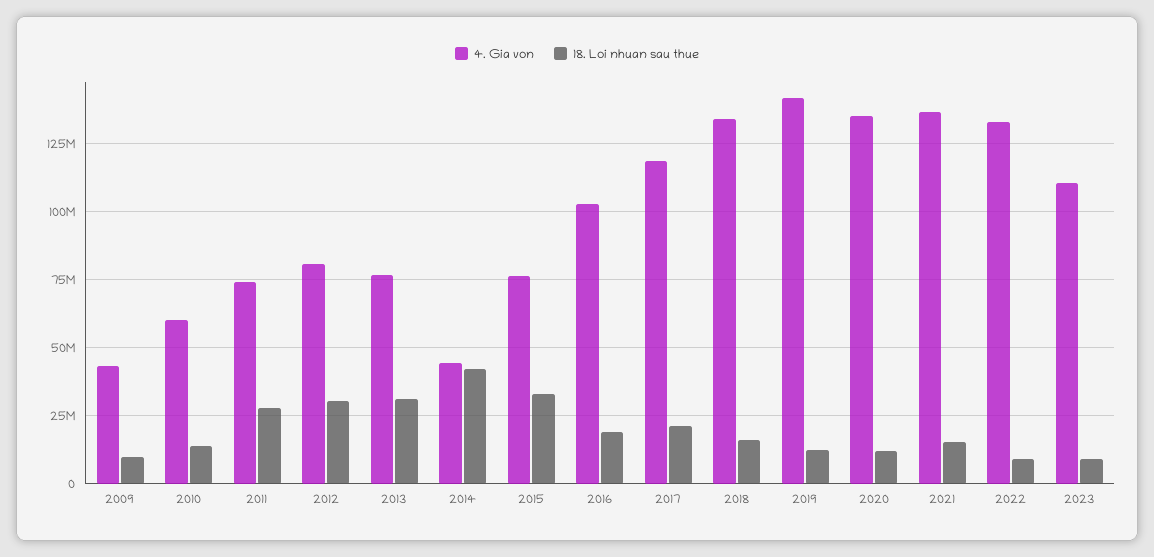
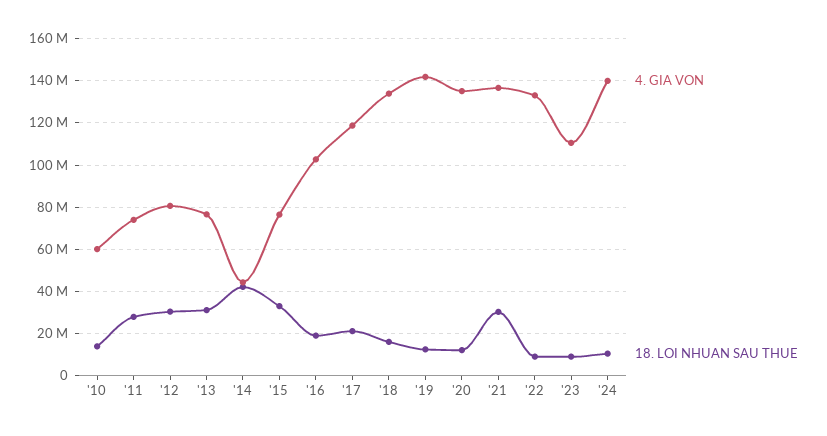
4. Gia von, 2009: 42500000 -> none
18. Loi nhuan sau thue, 2009: 10000000 -> none
18. Loi nhuan sau thue, 2021: 15000000 -> 30000000
4. Gia von, '24: none -> 140000000
18. Loi nhuan sau thue, '24: none -> 10000000

